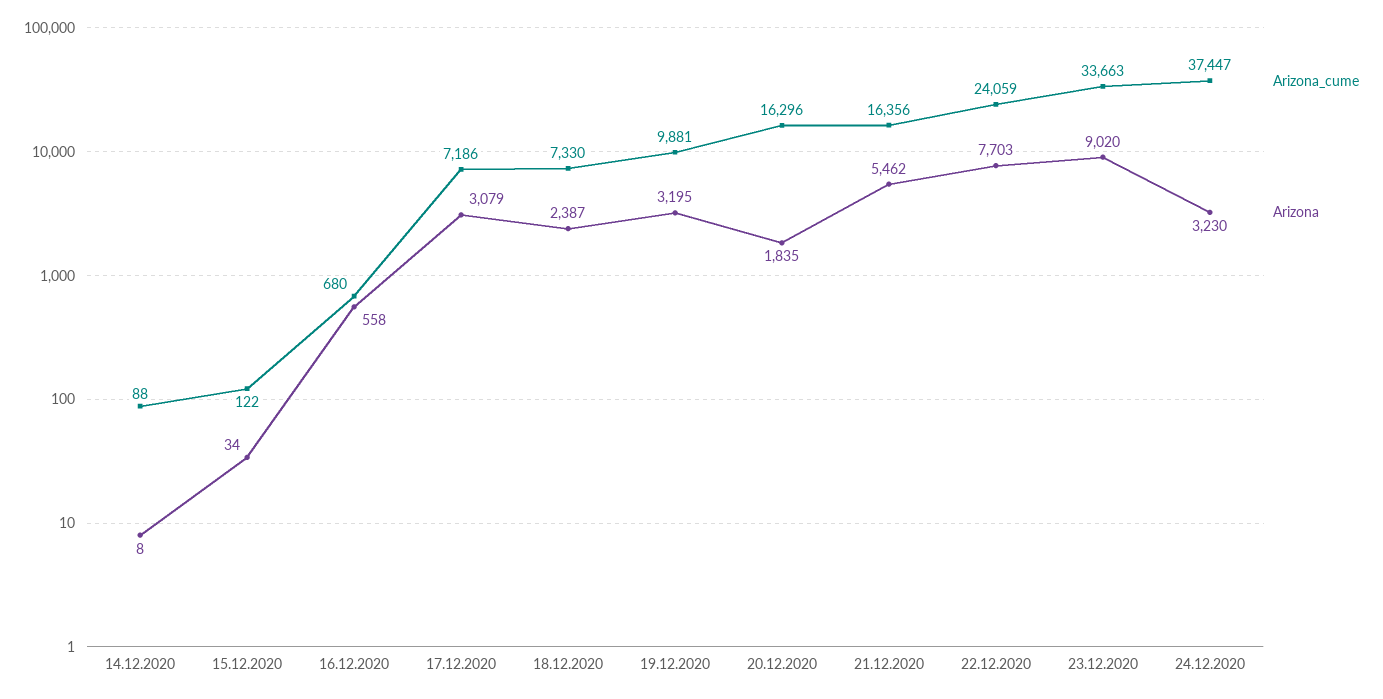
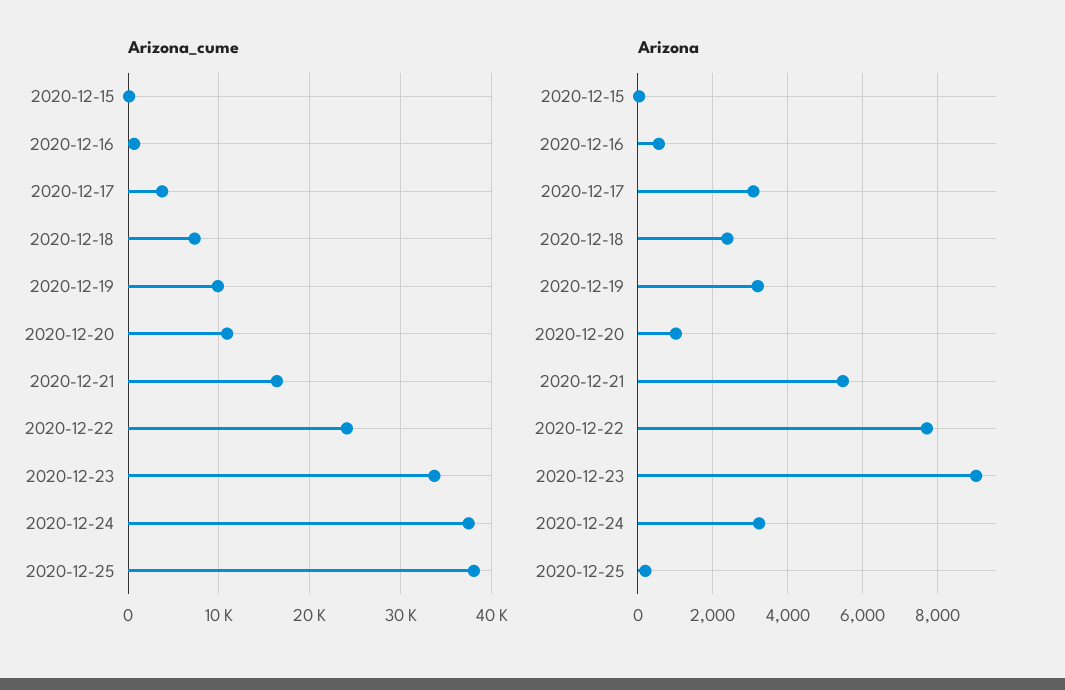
Arizona_cume, 14.12.2020: 88 -> none
Arizona, 14.12.2020: 8 -> none
Arizona_cume, 17.12.2020: 7186 -> 4000
Arizona_cume, 20.12.2020: 16296 -> 11000
Arizona, 20.12.2020: 1835 -> 1000
Arizona_cume, 2020-12-25: none -> 38000
Arizona, 2020-12-25: none -> 200

